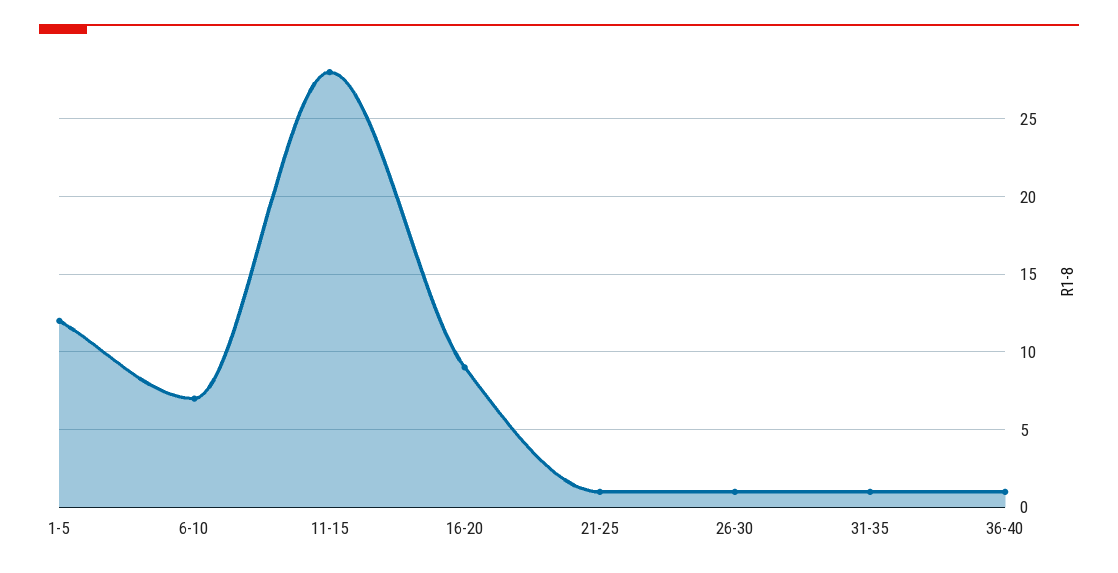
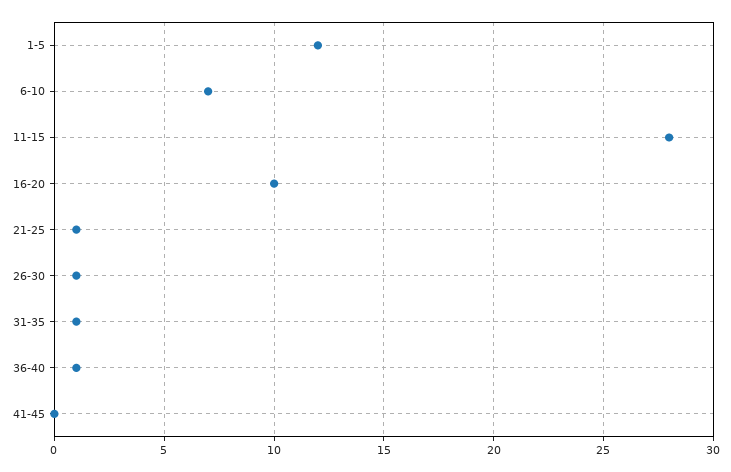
16-20: 9 -> 10
41-45: none -> 0

